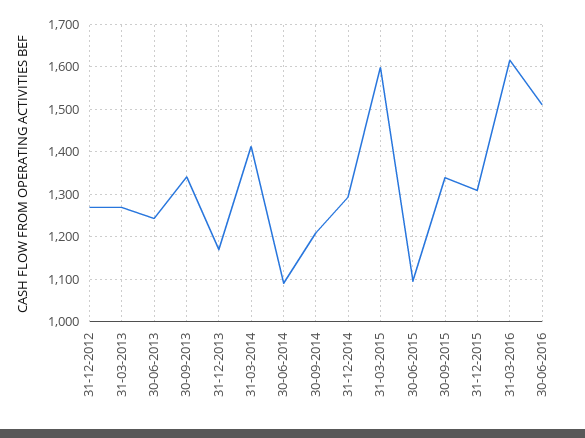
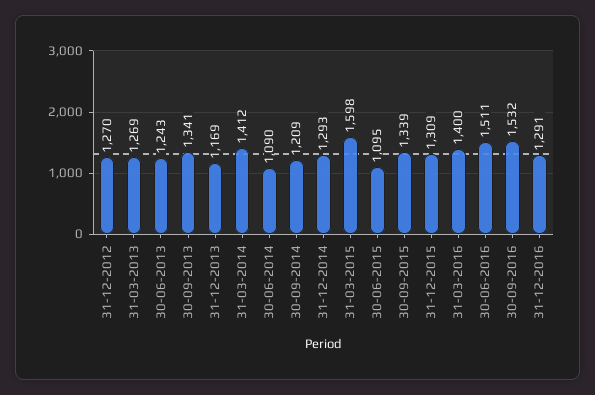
31-03-2016: 1620 -> 1400
30-09-2016: none -> 1532
31-12-2016: none -> 1291

